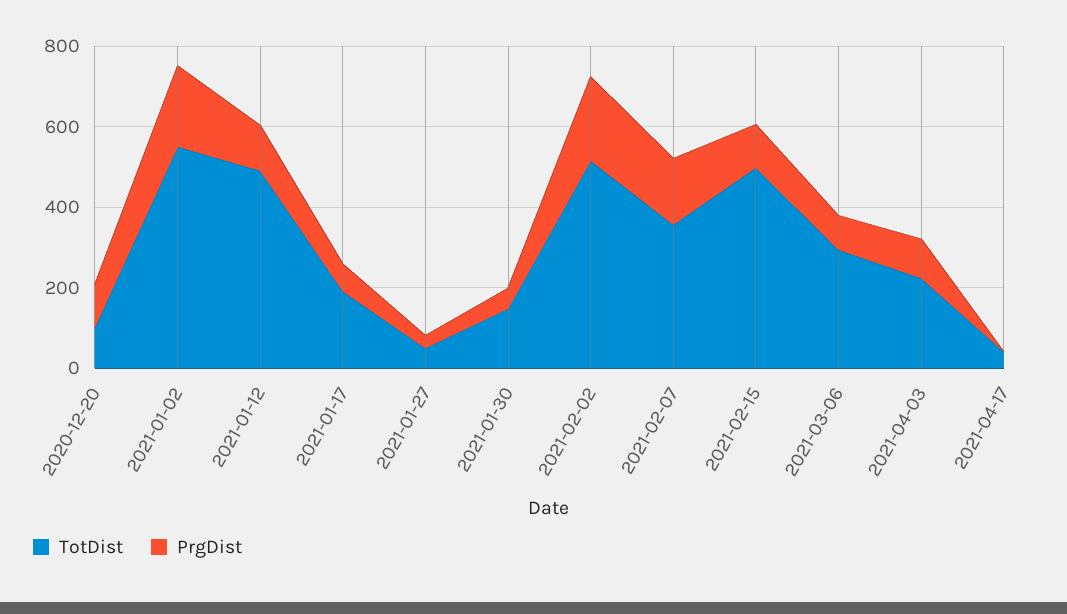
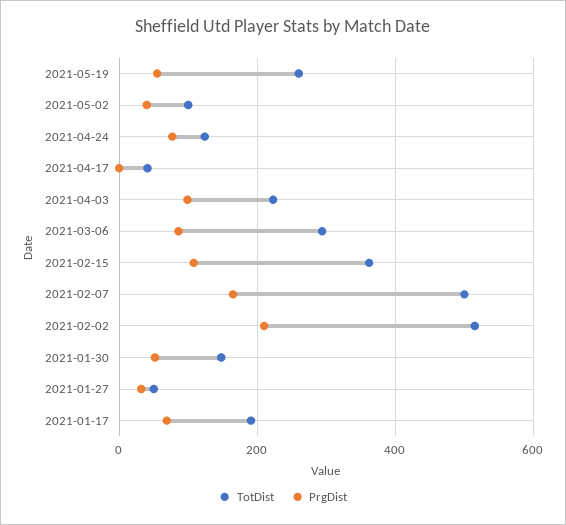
TotDist, 2020-12-20: 100 -> none
PrgDist, 2020-12-20: 100 -> none
TotDist, 2021-01-02: 550 -> none
PrgDist, 2021-01-02: 200 -> none
TotDist, 2021-01-12: 500 -> none
PrgDist, 2021-01-12: 100 -> none
TotDist, 2021-02-07: 350 -> 500
TotDist, 2021-02-15: 500 -> 360
TotDist, 2021-05-19: none -> 260
PrgDist, 2021-05-19: none -> 60
TotDist, 2021-05-02: none -> 100
PrgDist, 2021-05-02: none -> 40
TotDist, 2021-04-24: none -> 120
PrgDist, 2021-04-24: none -> 80

